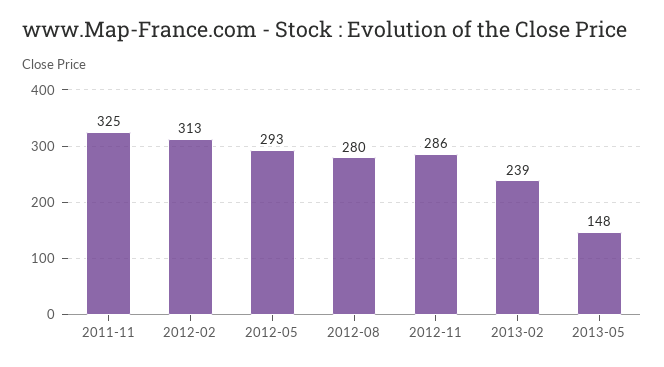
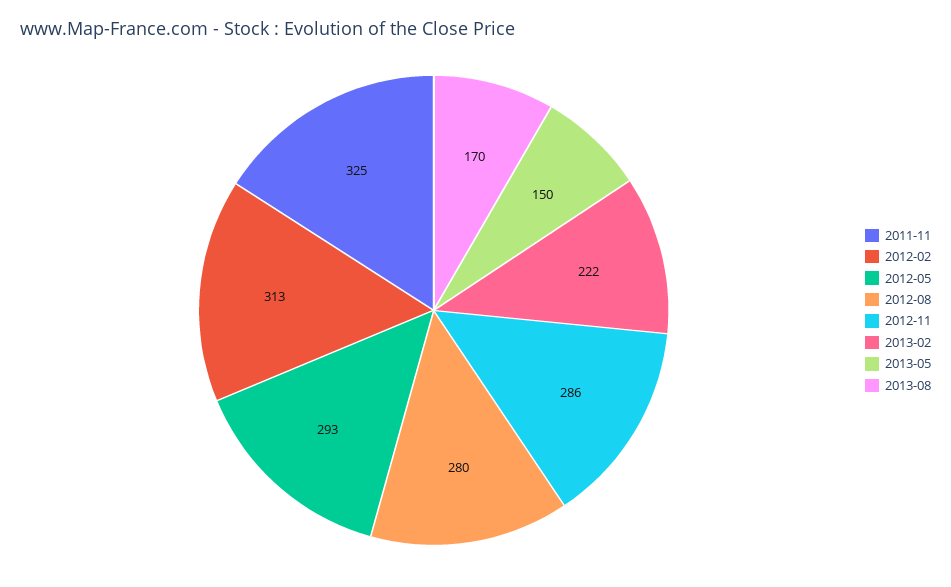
2013-02: 239 -> 222
2013-05: 148 -> 150
2013-08: none -> 170

